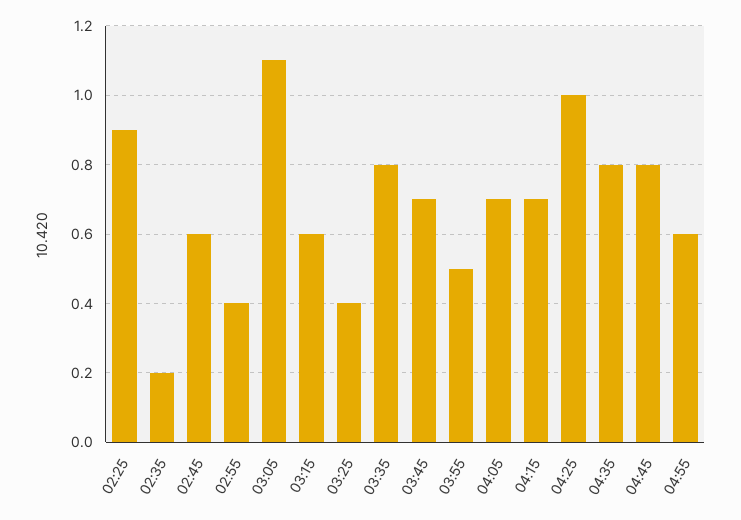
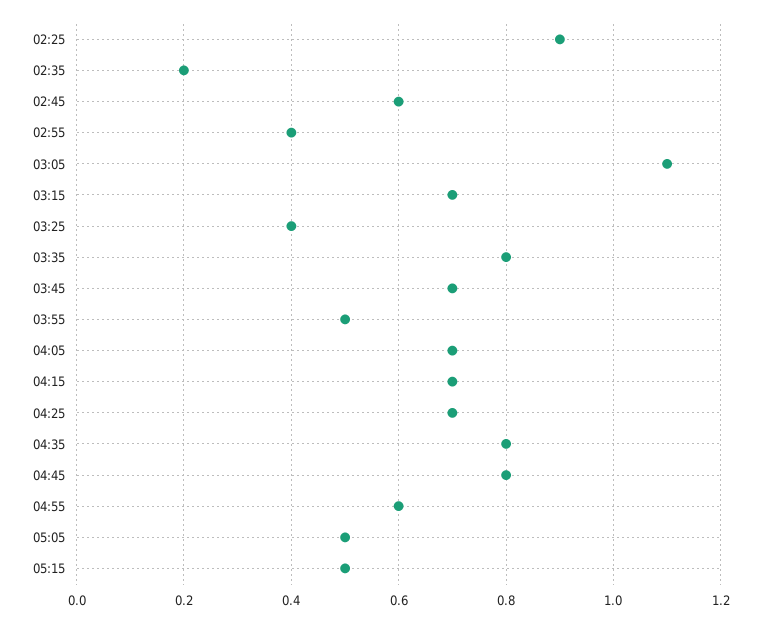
03:15: 0.6 -> 0.7
04:25: 1 -> 0.7
05:05: none -> 0.5
05:15: none -> 0.5

